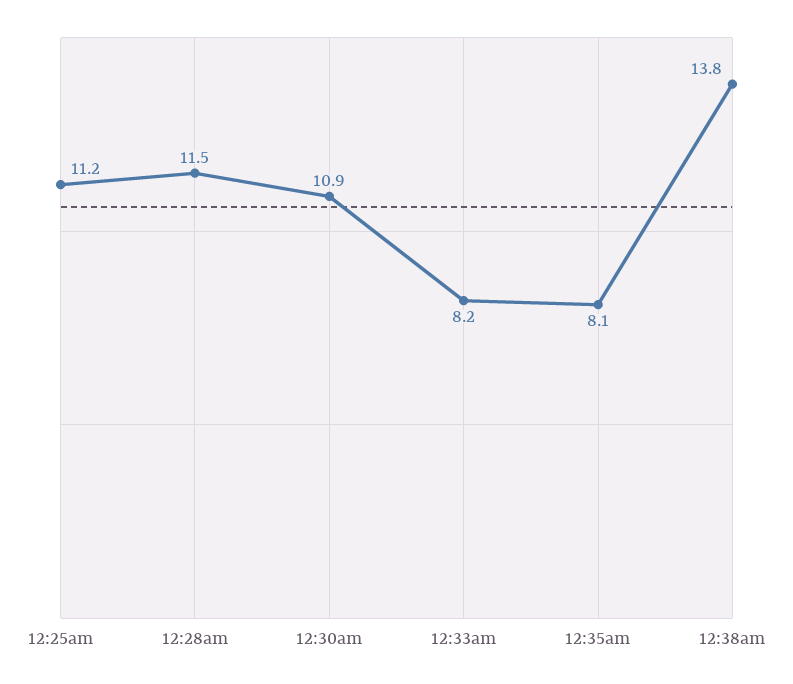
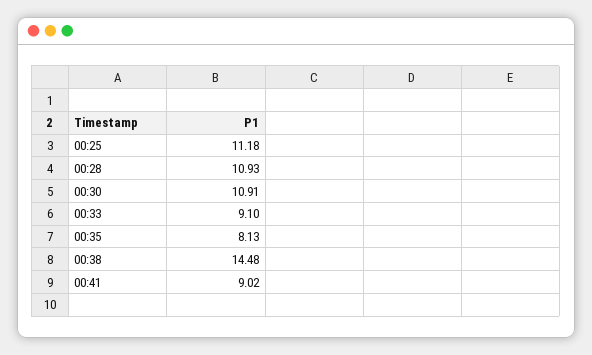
12:28am: 11.5 -> 10.93
12:33am: 8.2 -> 9.1
12:38am: 13.8 -> 14.48
00:41: none -> 9.02

